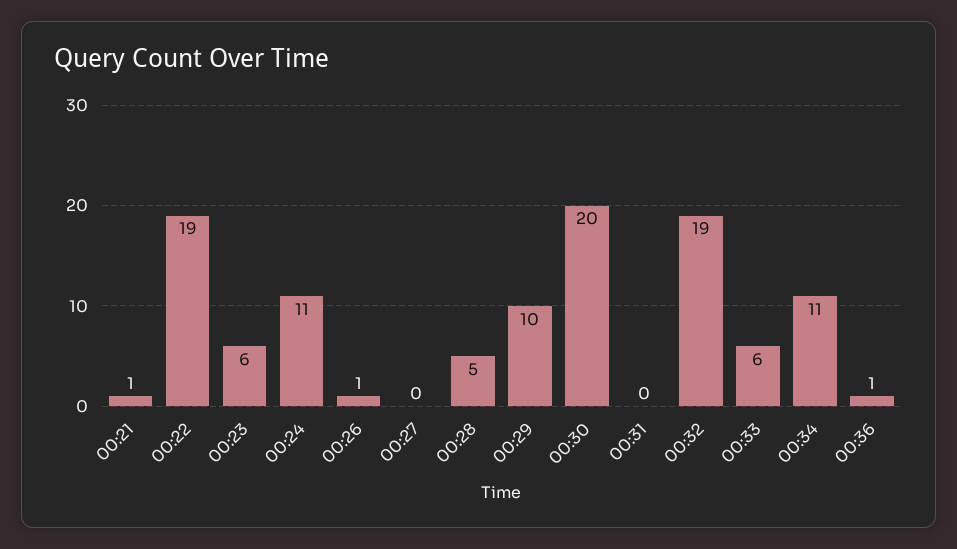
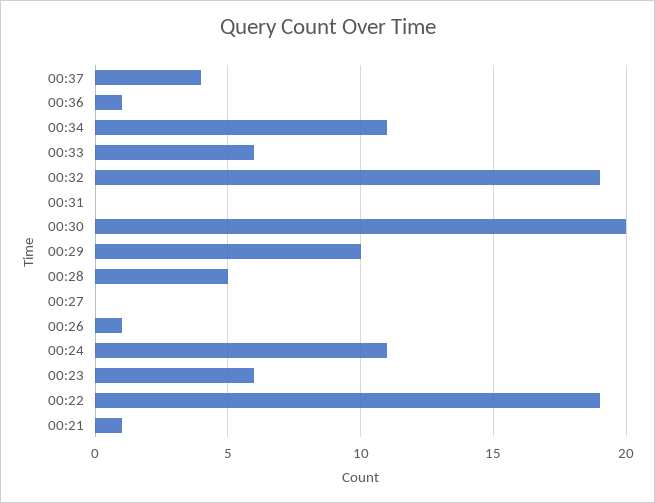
00:37: none -> 4

